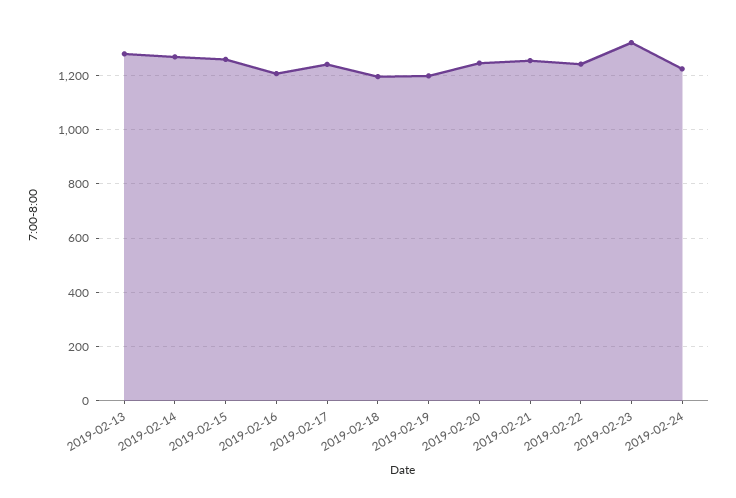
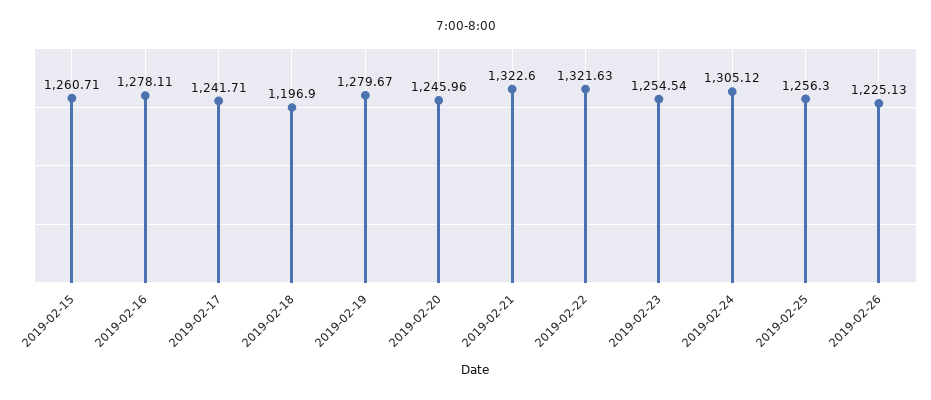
2019-02-13: 1275 -> none
2019-02-14: 1275 -> none
2019-02-16: 1200 -> 1278.11
2019-02-19: 1200 -> 1279.67
2019-02-21: 1250 -> 1322.6
2019-02-22: 1250 -> 1321.63
2019-02-23: 1325 -> 1254.54
2019-02-24: 1225 -> 1305.12
2019-02-25: none -> 1256.3
2019-02-26: none -> 1225.13

